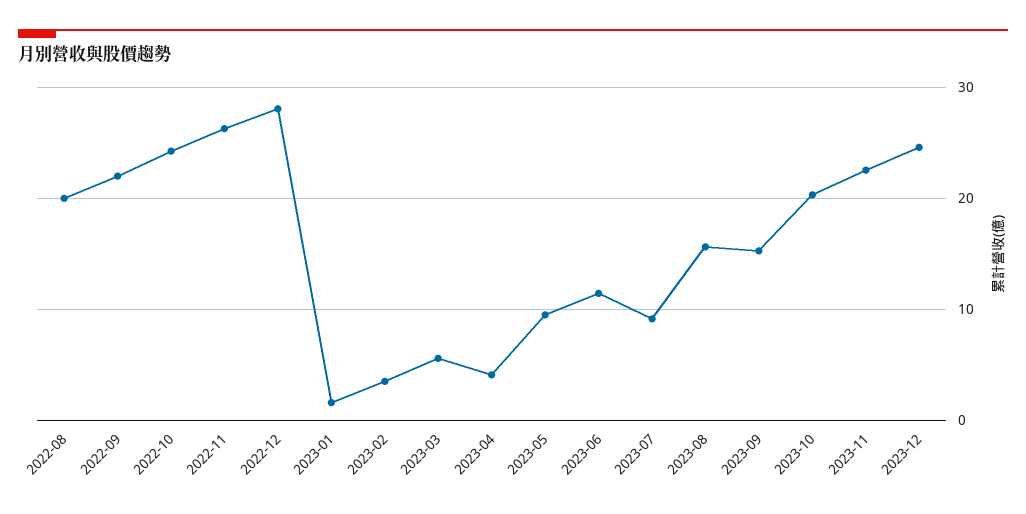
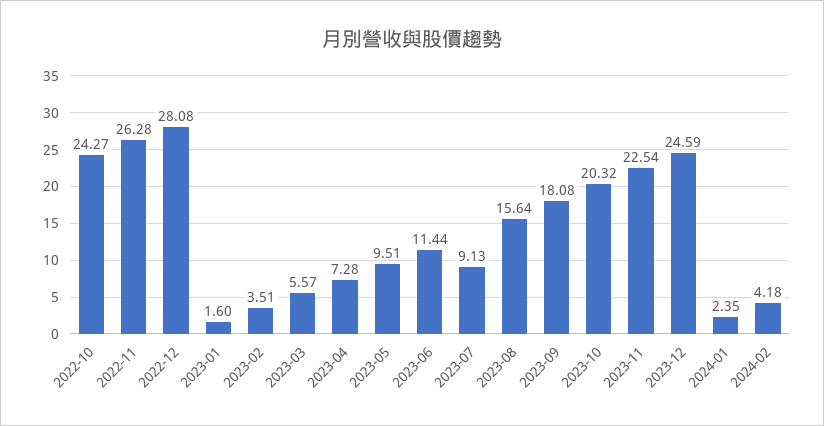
2022-08: 20 -> none
2022-09: 22 -> none
2023-04: 4 -> 7.28
2023-09: 15 -> 18.08
2024-01: none -> 2.35
2024-02: none -> 4.18

